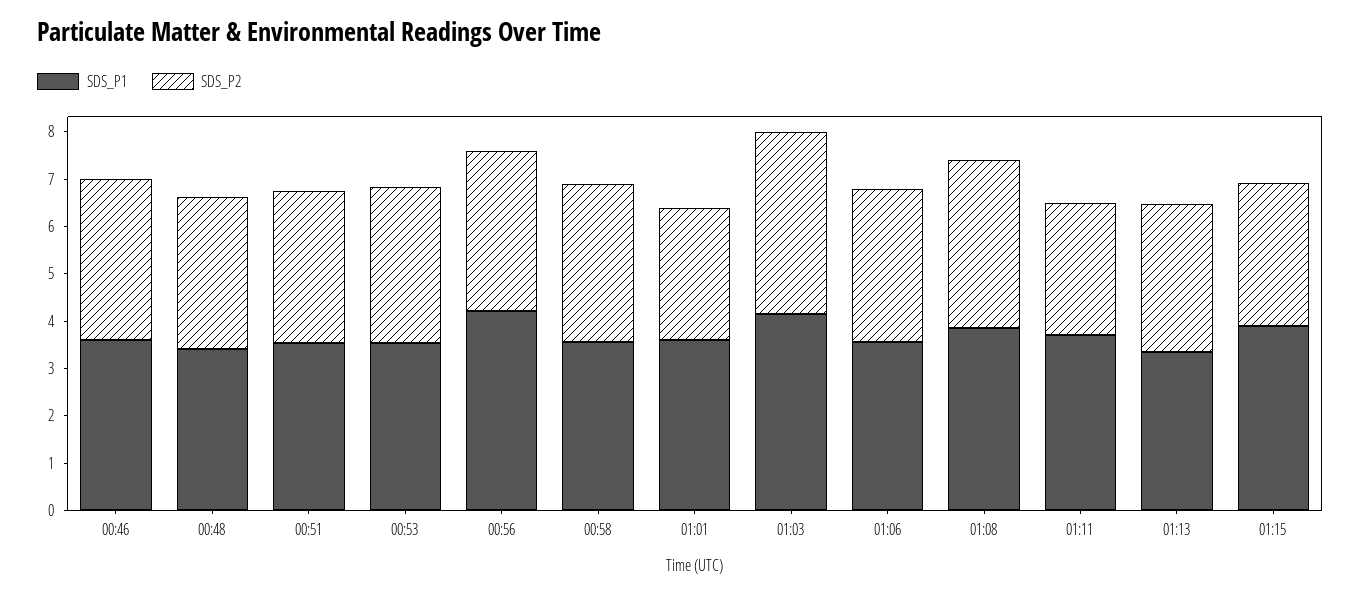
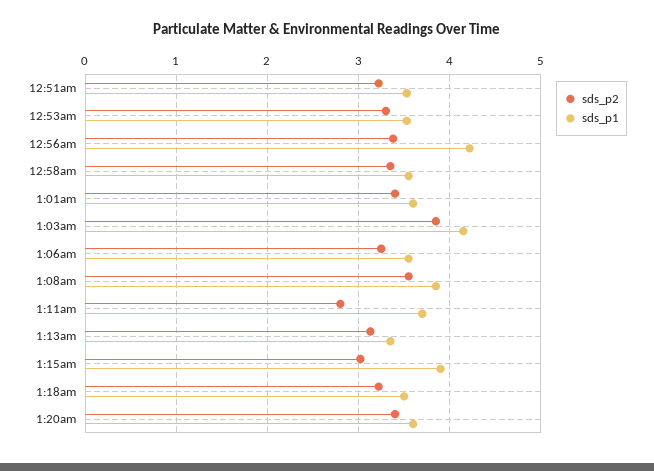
SDS_P1, 00:46: 3.6 -> none
SDS_P2, 00:46: 3.4 -> none
SDS_P1, 00:48: 3.4 -> none
SDS_P2, 00:48: 3.2 -> none
SDS_P2, 01:01: 2.8 -> 3.4
SDS_P2, 1:18am: none -> 3.2
SDS_P1, 1:18am: none -> 3.5
SDS_P2, 1:20am: none -> 3.4
SDS_P1, 1:20am: none -> 3.6

